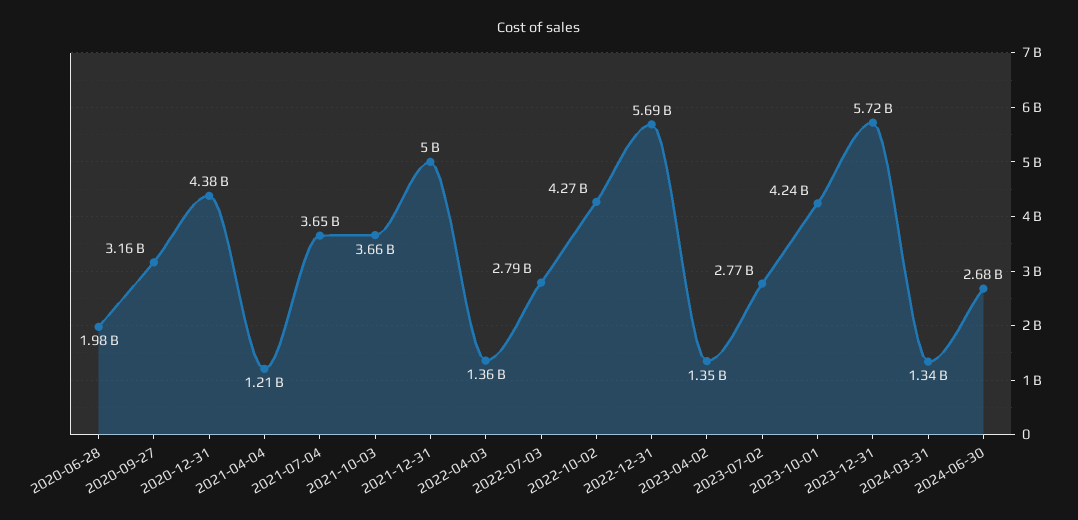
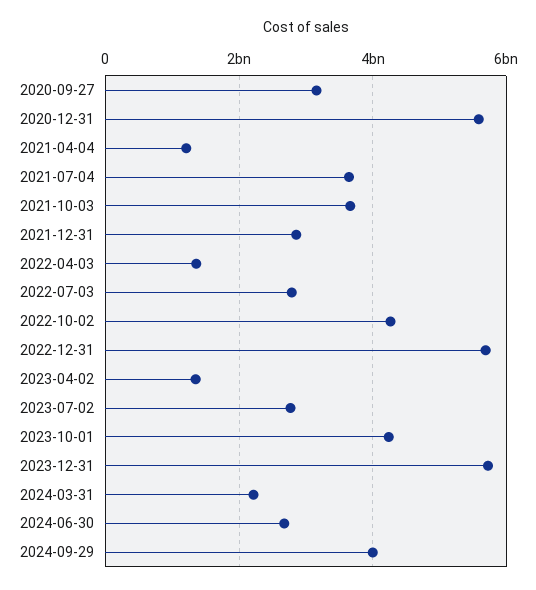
2020-06-28: 1980000000 -> none
2020-12-31: 4380000000 -> 5600000000
2021-12-31: 5000000000 -> 2800000000
2024-03-31: 1340000000 -> 2200000000
2024-09-29: none -> 4000000000

